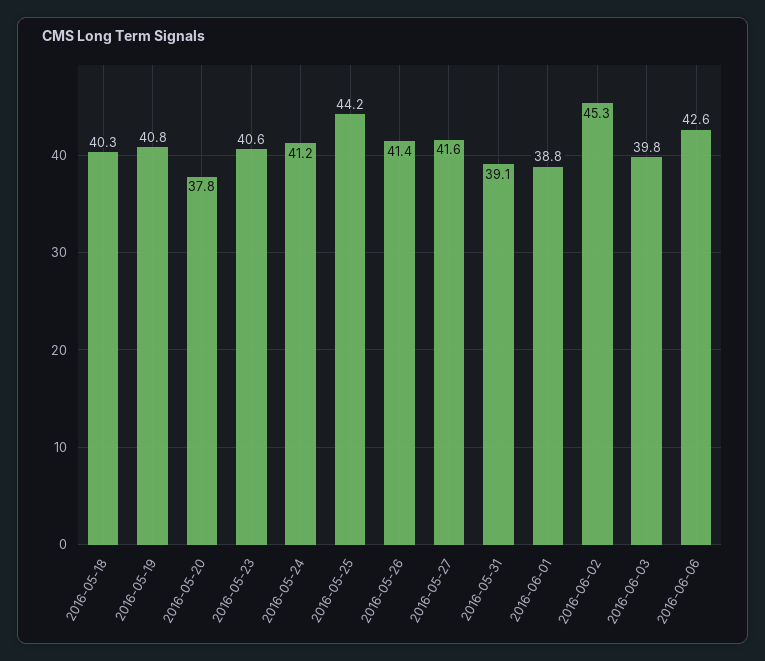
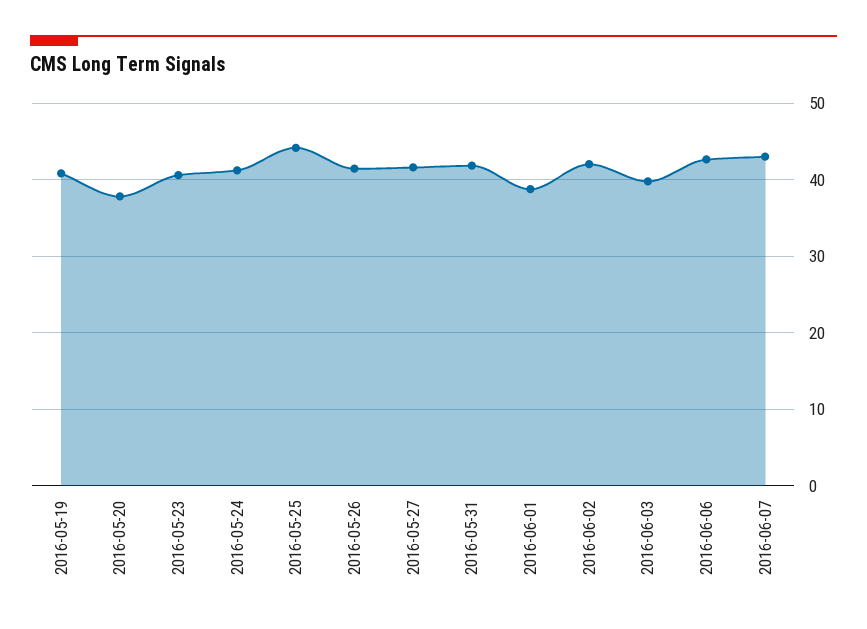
2016-05-18: 40.3 -> none
2016-05-31: 39.1 -> 42
2016-06-02: 45.3 -> 42
2016-06-07: none -> 43

